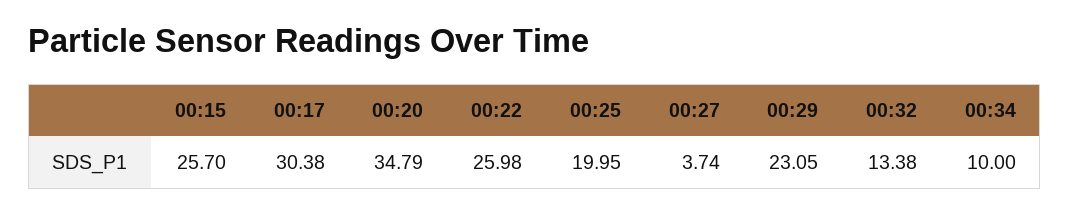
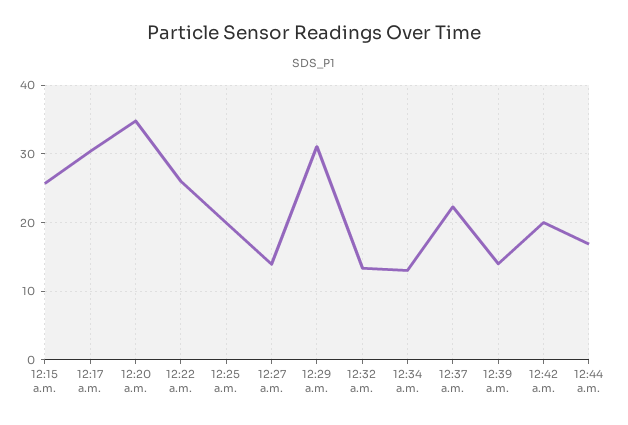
00:27: 3.74 -> 14
00:29: 23.05 -> 31
00:34: 10 -> 13
12:37 a.m.: none -> 22
12:39 a.m.: none -> 14
12:42 a.m.: none -> 20
12:44 a.m.: none -> 17

